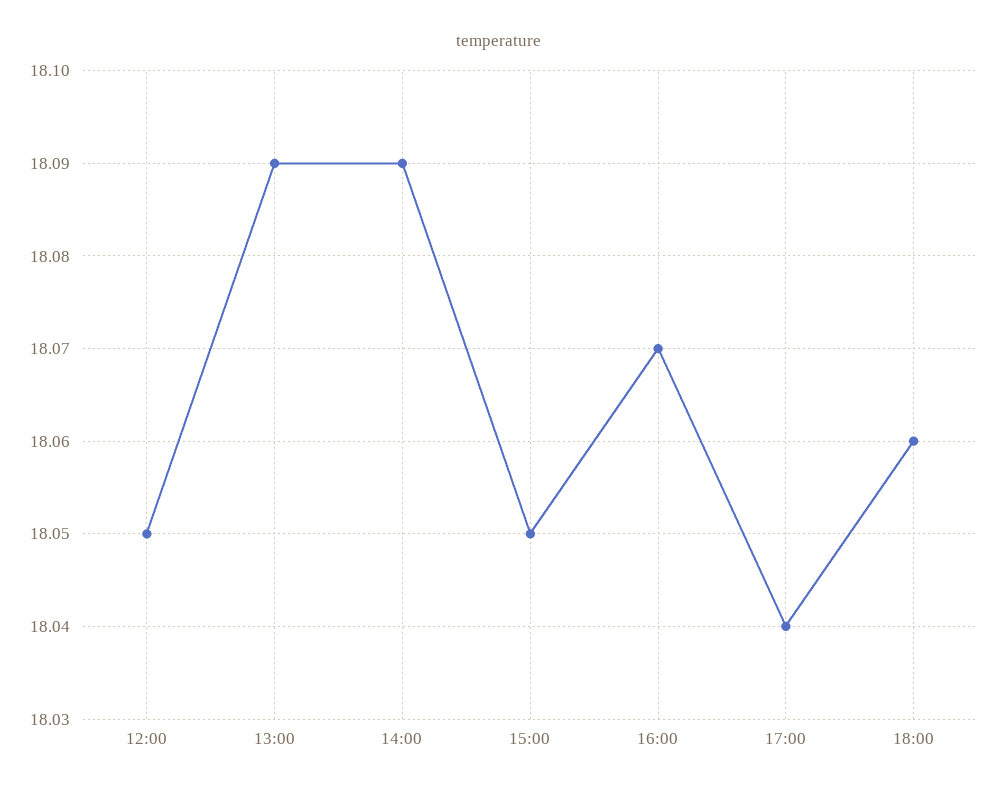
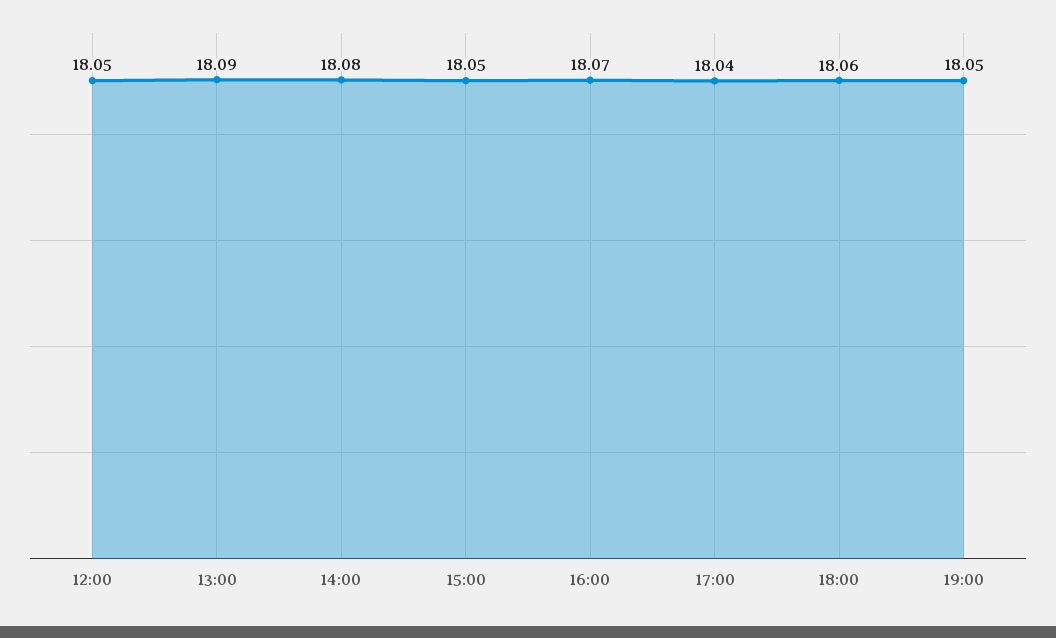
14:00: 18.09 -> 18.08
19:00: none -> 18.05

